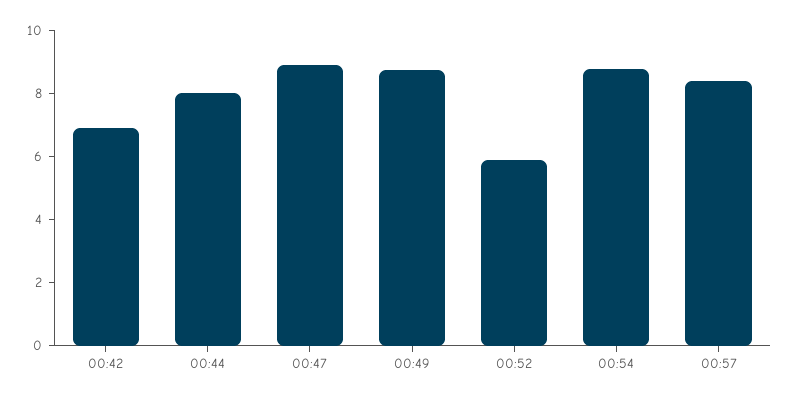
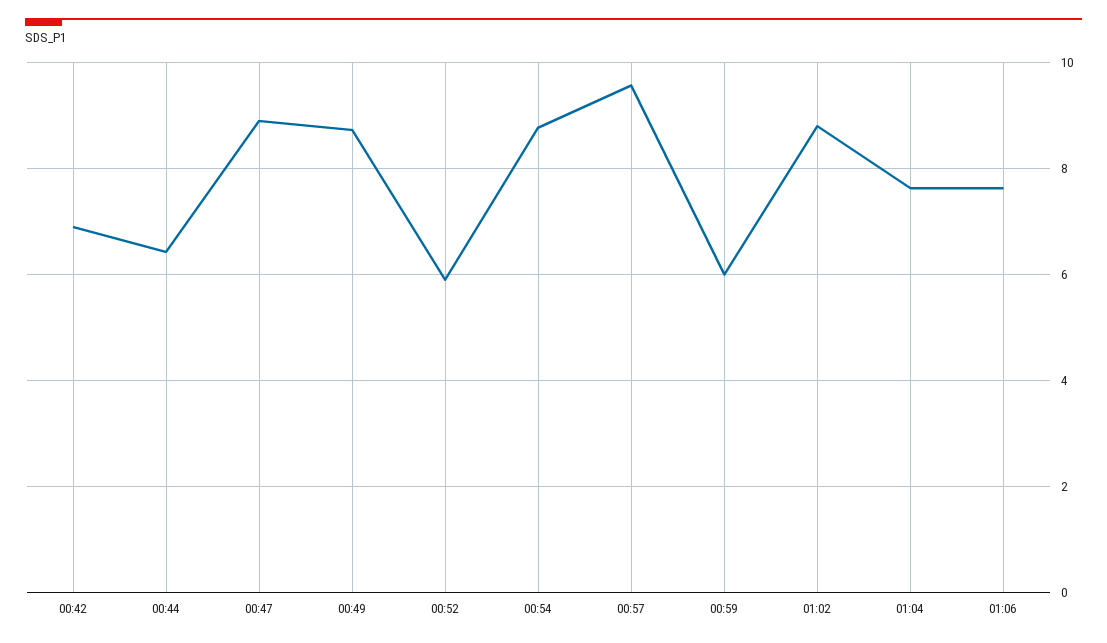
00:44: 8 -> 6.4
00:57: 8.5 -> 9.6
00:59: none -> 6
01:02: none -> 8.8
01:04: none -> 7.6
01:06: none -> 7.6

